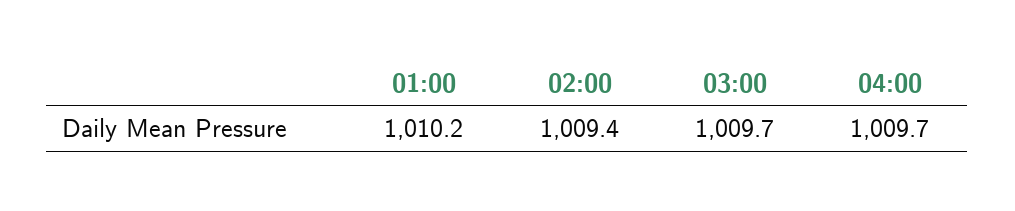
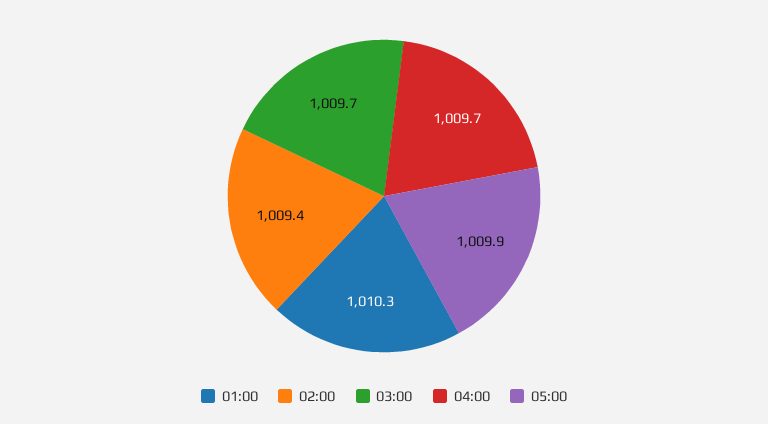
01:00: 1010.2 -> 1010.3
05:00: none -> 1009.9

